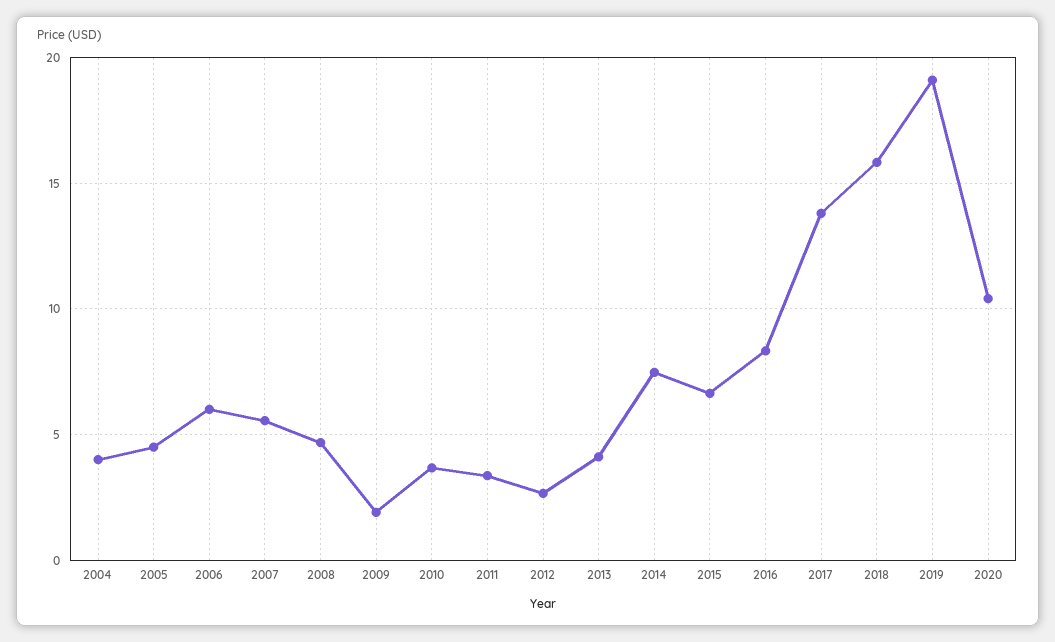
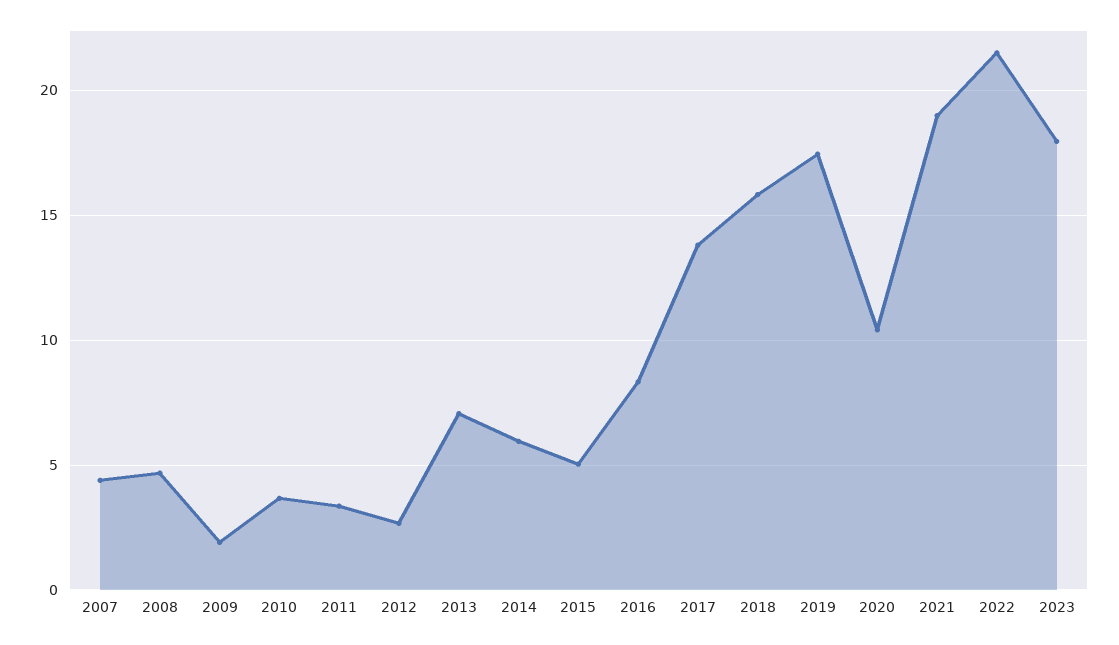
2004: 4 -> none
2005: 4.5 -> none
2006: 6 -> none
2007: 5.5 -> 4.5
2013: 4 -> 7
2014: 7.5 -> 6
2015: 6.5 -> 5
2019: 19 -> 17.5
2021: none -> 19
2022: none -> 21.5
2023: none -> 18

